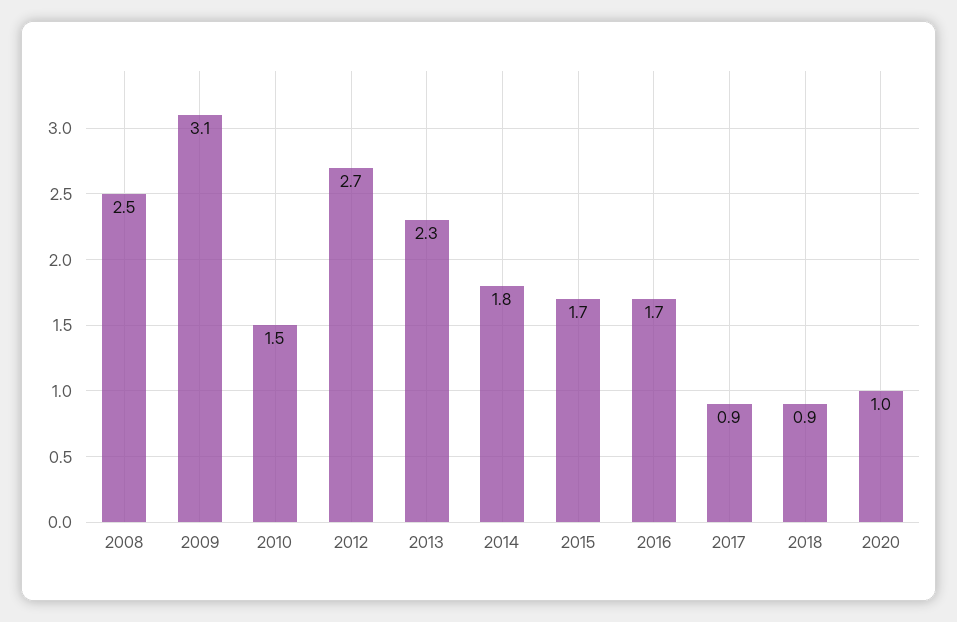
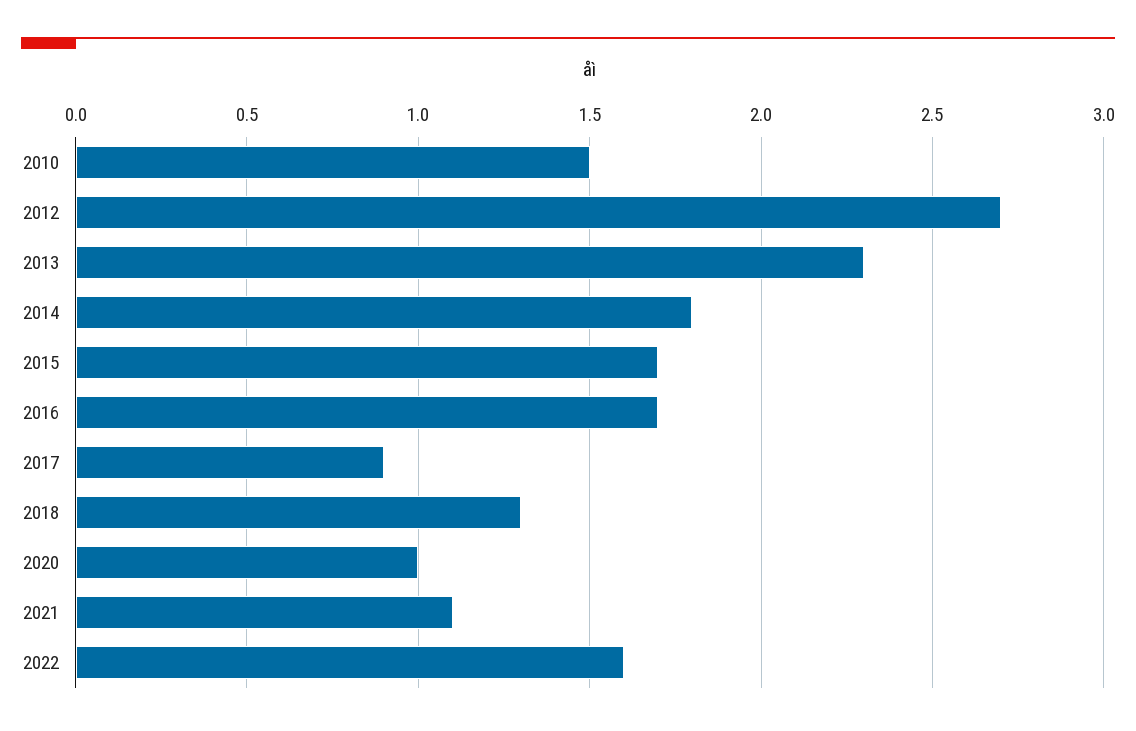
2008: 2.5 -> none
2009: 3.1 -> none
2018: 0.9 -> 1.3
2021: none -> 1.1
2022: none -> 1.6

